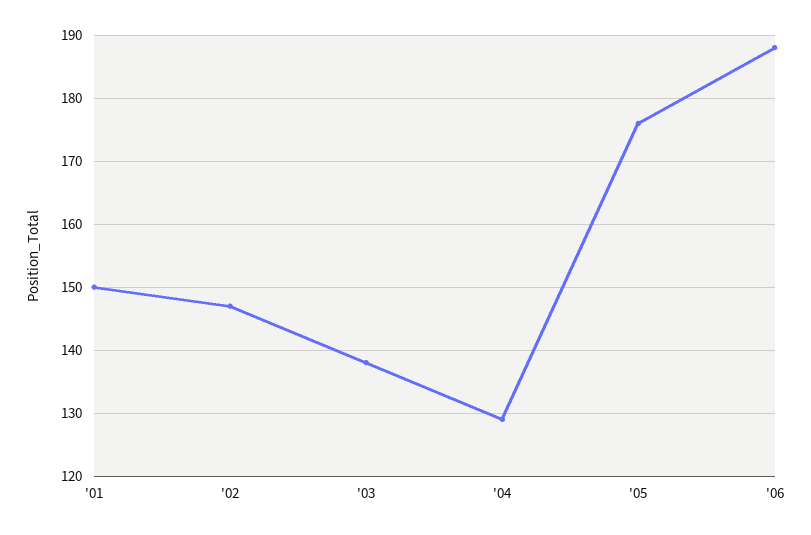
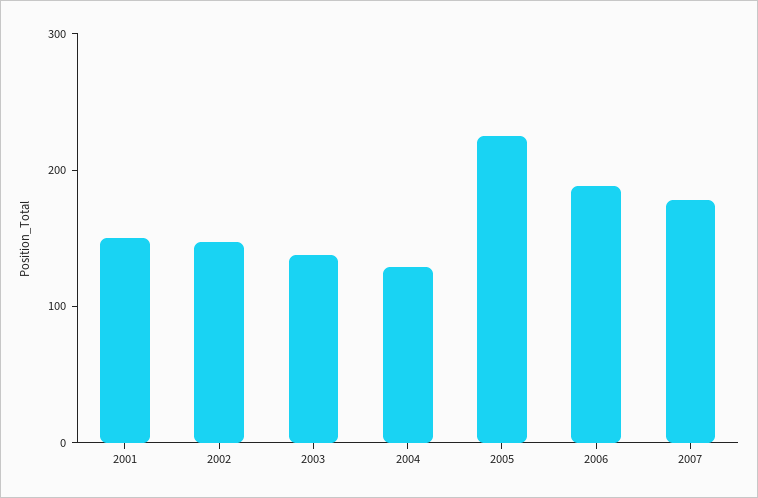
'05: 176 -> 220
2007: none -> 180

